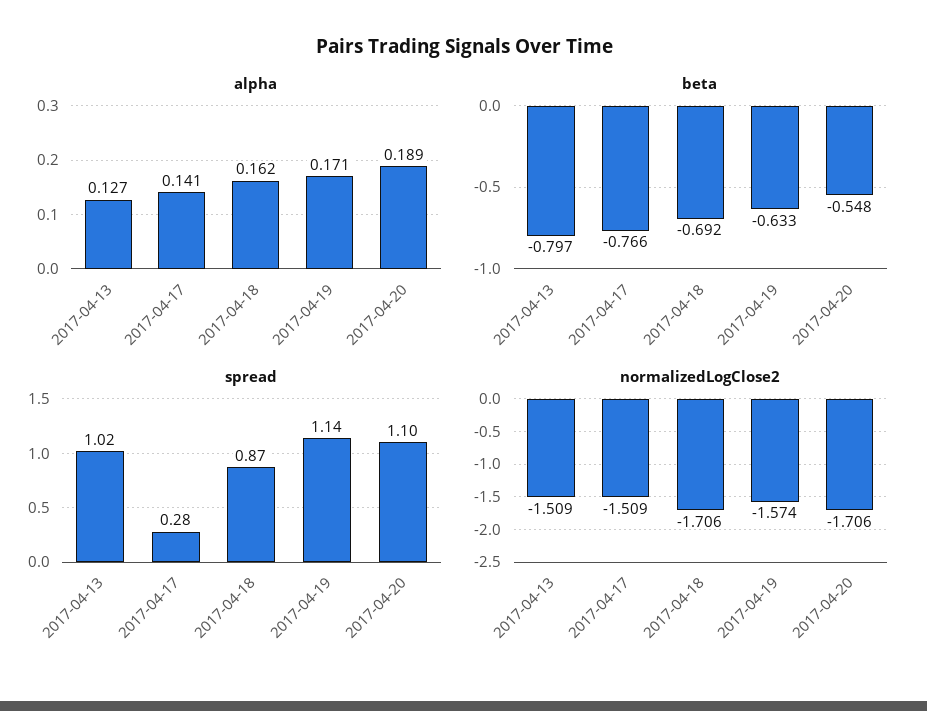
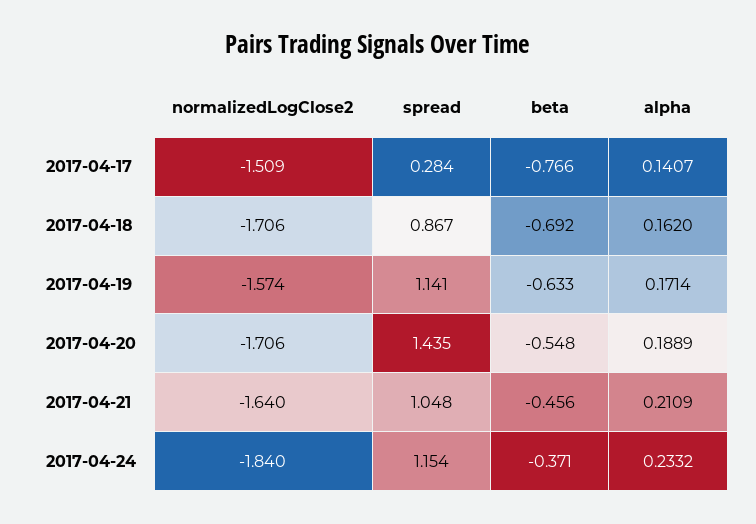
alpha, 2017-04-13: 0.127 -> none
beta, 2017-04-13: -0.797 -> none
spread, 2017-04-13: 1.02 -> none
spread, 2017-04-20: 1.1 -> 1.435
normalizedLogClose2, 2017-04-13: -1.509 -> none
normalizedLogClose2, 2017-04-21: none -> -1.64
spread, 2017-04-21: none -> 1.048
beta, 2017-04-21: none -> -0.456
alpha, 2017-04-21: none -> 0.2109
normalizedLogClose2, 2017-04-24: none -> -1.84
spread, 2017-04-24: none -> 1.154
beta, 2017-04-24: none -> -0.371
alpha, 2017-04-24: none -> 0.2332

